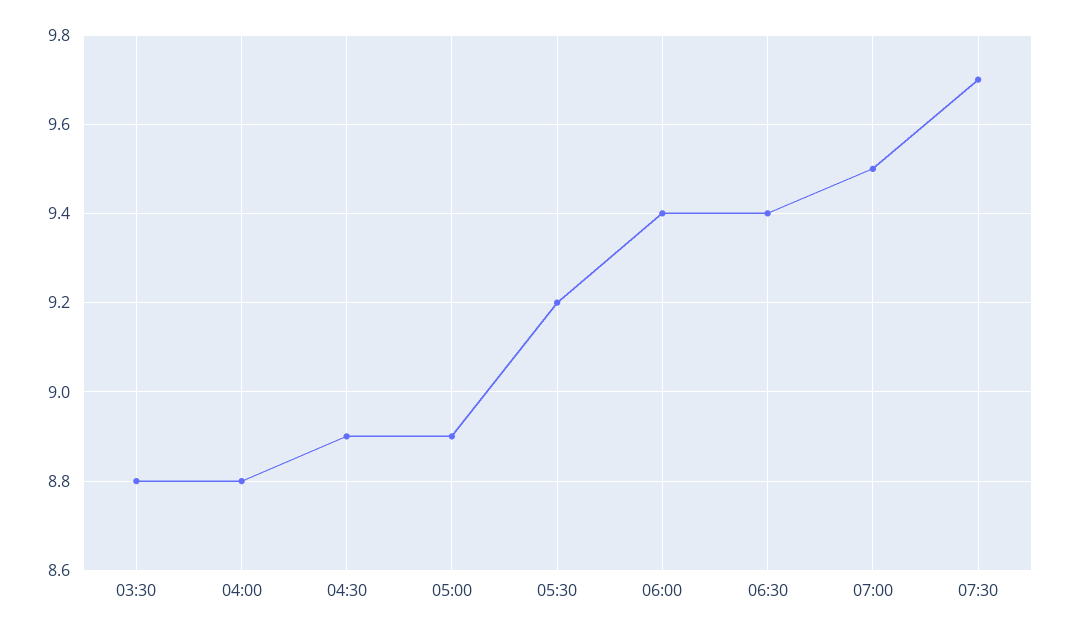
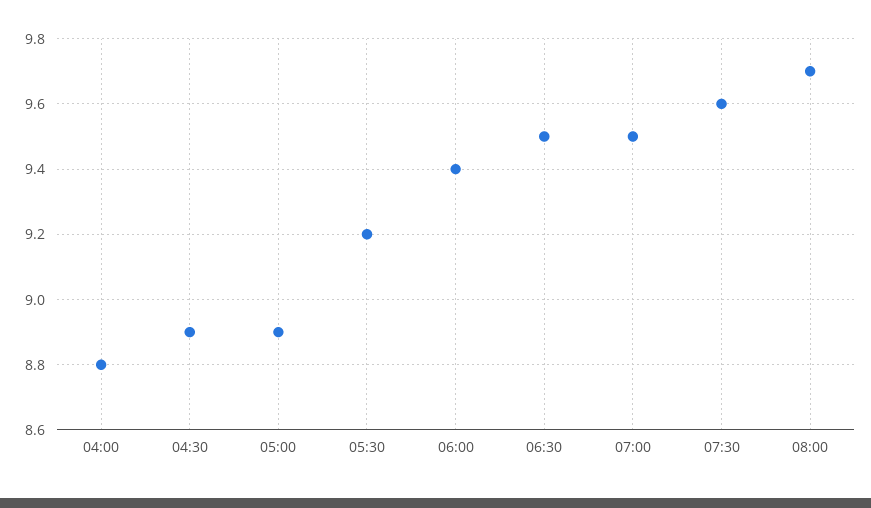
03:30: 8.8 -> none
06:30: 9.4 -> 9.5
07:30: 9.7 -> 9.6
08:00: none -> 9.7

